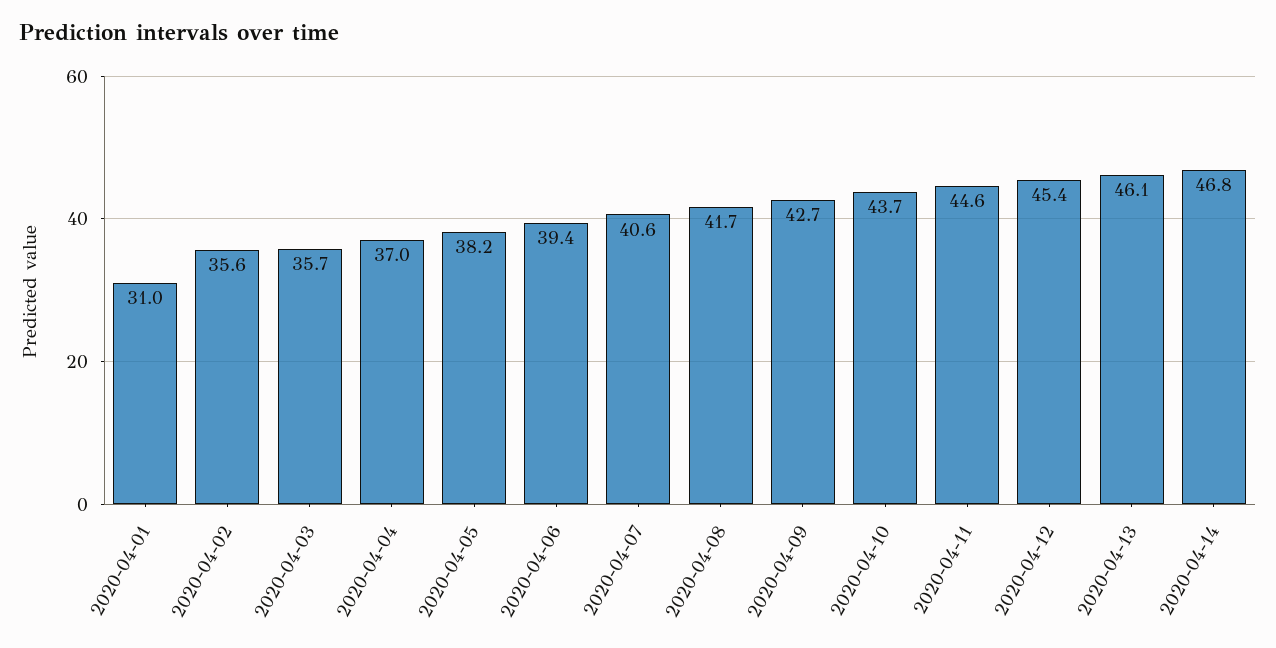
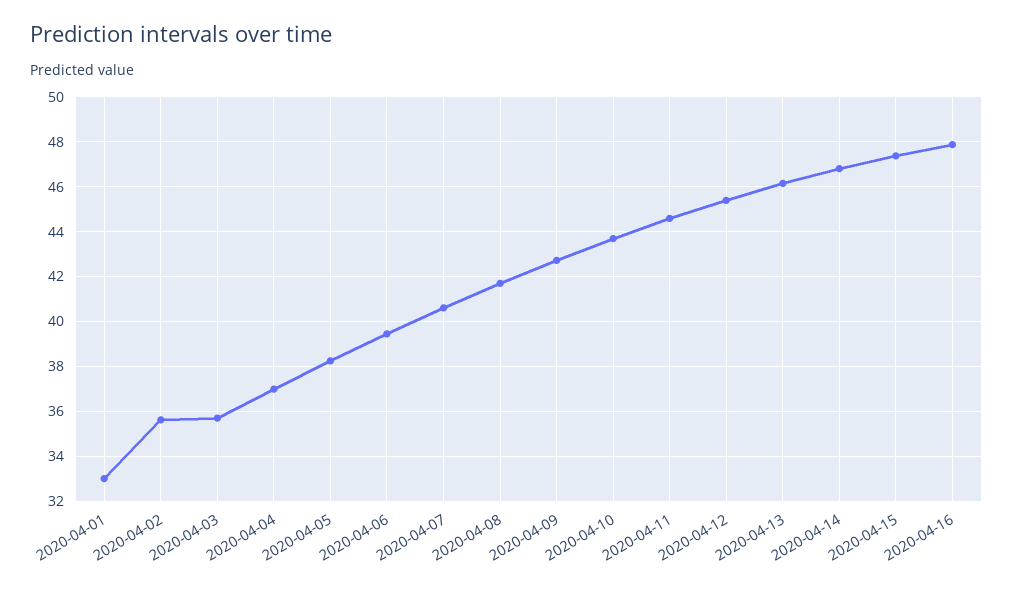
2020-04-01: 31 -> 33
2020-04-15: none -> 47.5
2020-04-16: none -> 48

